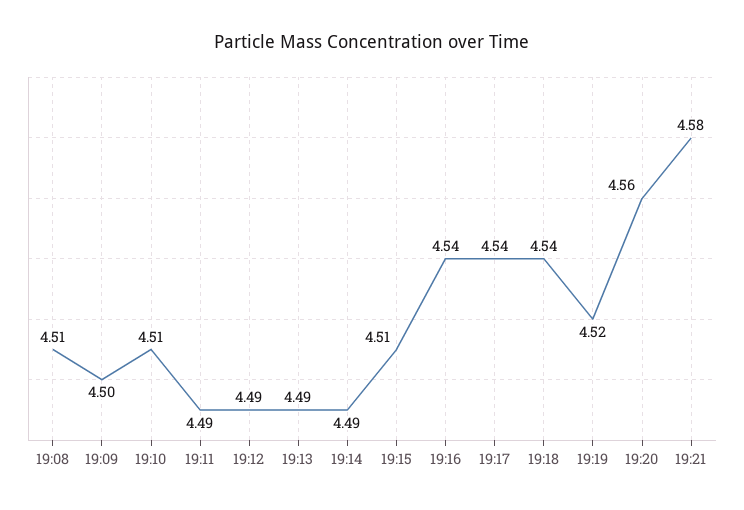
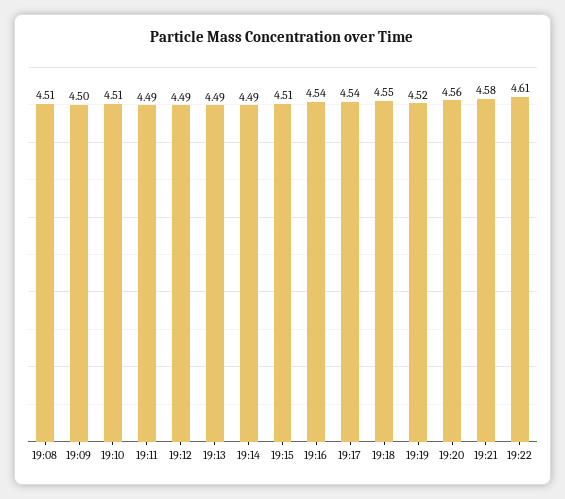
19:18: 4.54 -> 4.55
19:22: none -> 4.61

